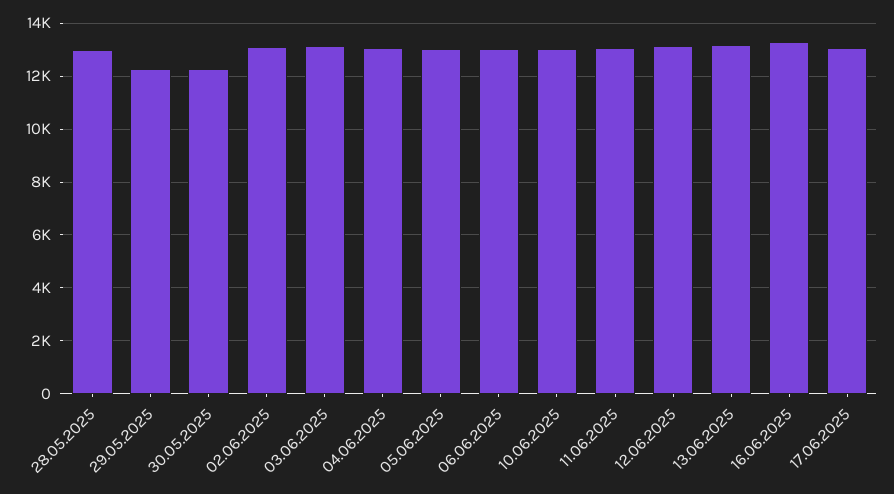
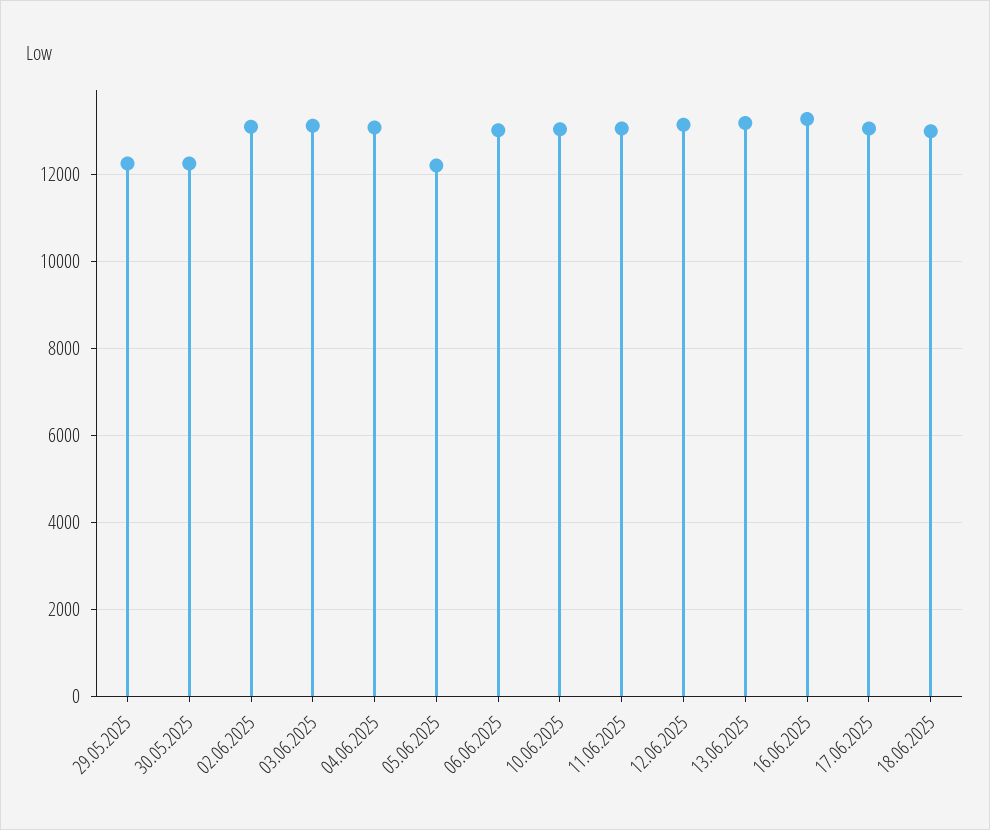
28.05.2025: 13000 -> none
05.06.2025: 13000 -> 12200
18.06.2025: none -> 13000

